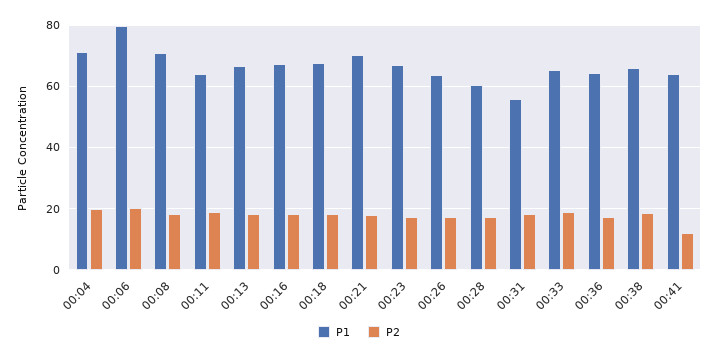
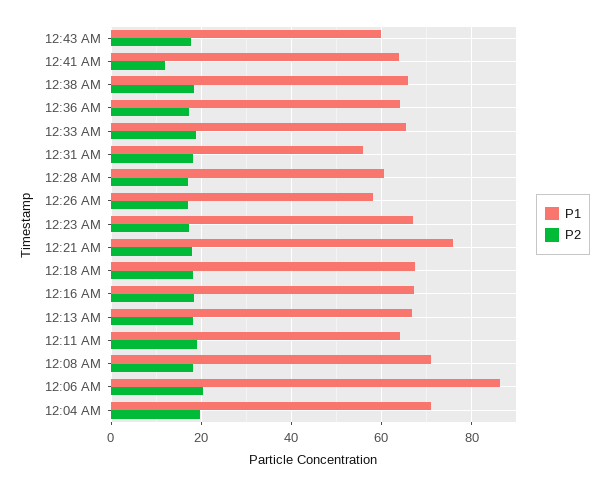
P1, 00:06: 80 -> 86
P1, 00:21: 70 -> 76
P1, 00:26: 64 -> 58
P1, 12:43 AM: none -> 60
P2, 12:43 AM: none -> 18

